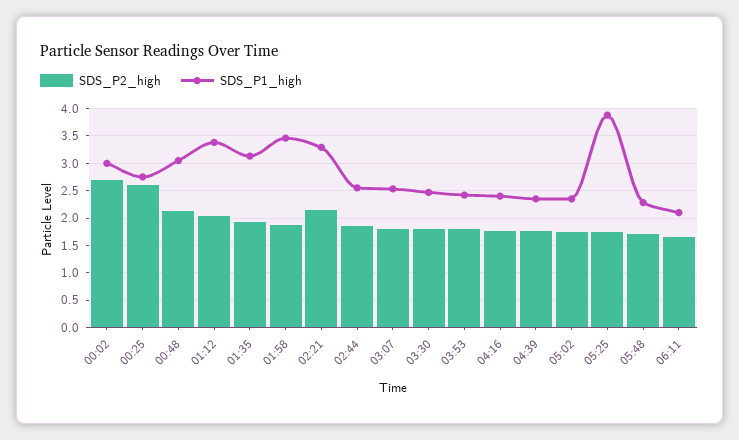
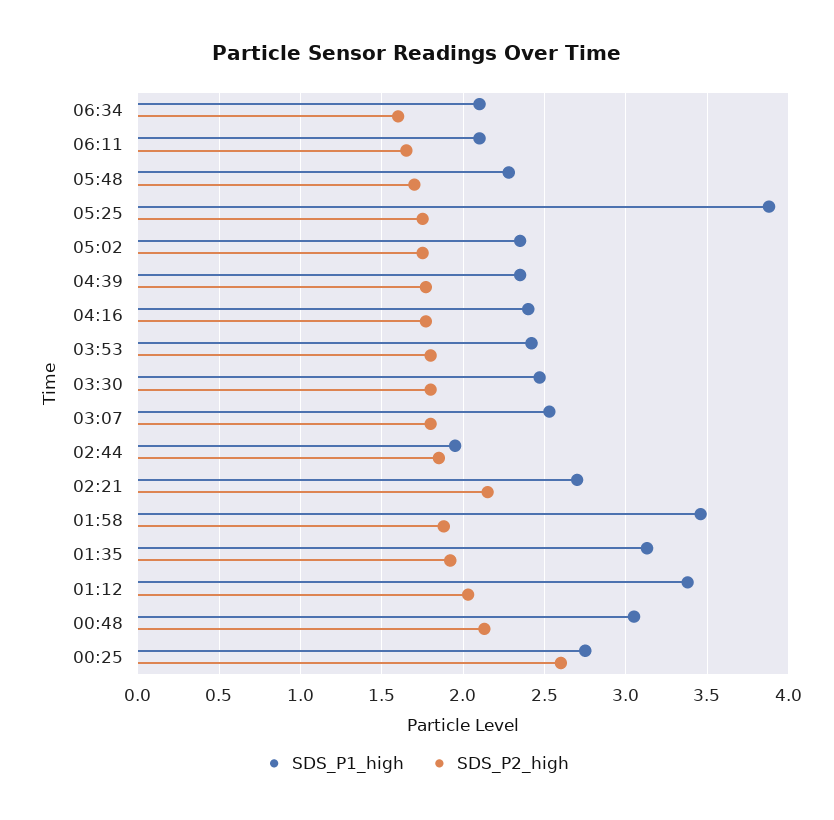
SDS_P2_high, 00:02: 2.75 -> none
SDS_P1_high, 00:02: 3 -> none
SDS_P1_high, 02:21: 3.25 -> 2.7
SDS_P1_high, 02:44: 2.5 -> 1.95
SDS_P1_high, 06:34: none -> 2.1
SDS_P2_high, 06:34: none -> 1.6

